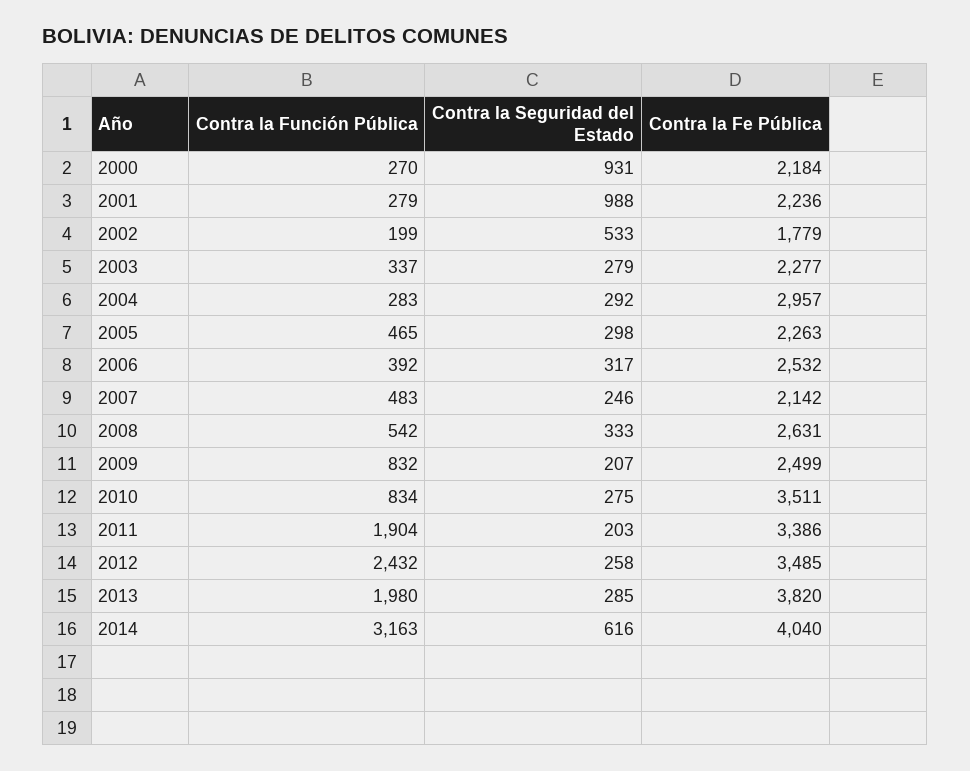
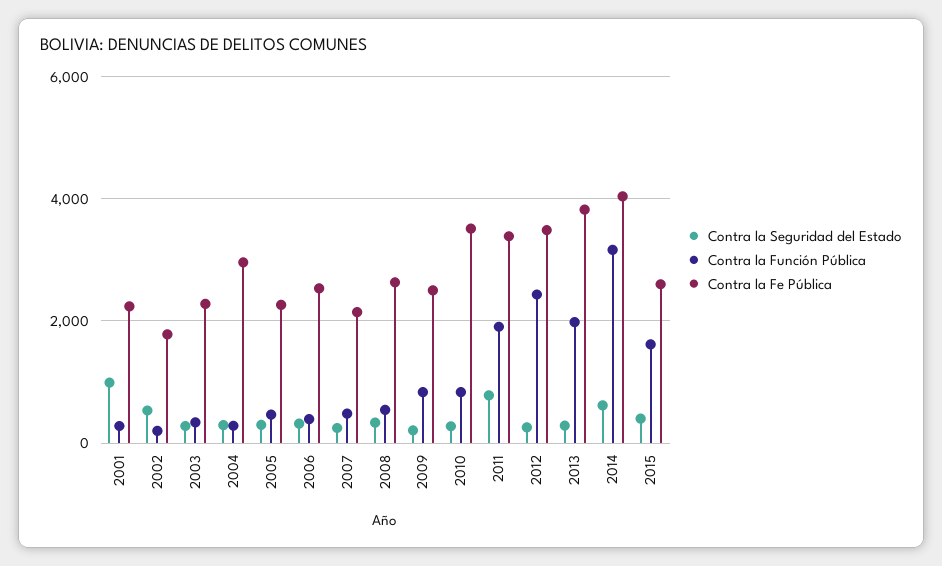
Contra la Función Pública, 2000: 270 -> none
Contra la Seguridad del Estado, 2000: 931 -> none
Contra la Fe Pública, 2000: 2184 -> none
Contra la Seguridad del Estado, 2011: 203 -> 800
Contra la Seguridad del Estado, 2015: none -> 400
Contra la Función Pública, 2015: none -> 1600
Contra la Fe Pública, 2015: none -> 2600

